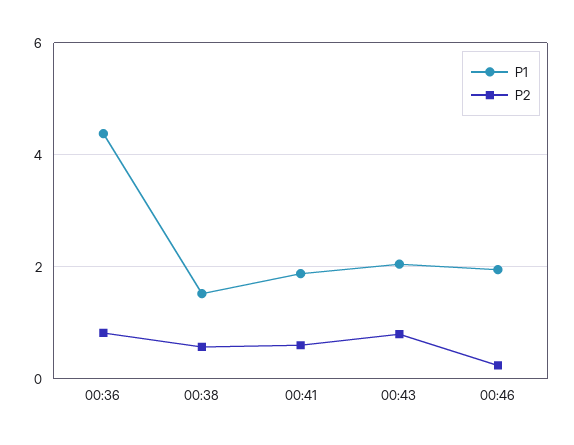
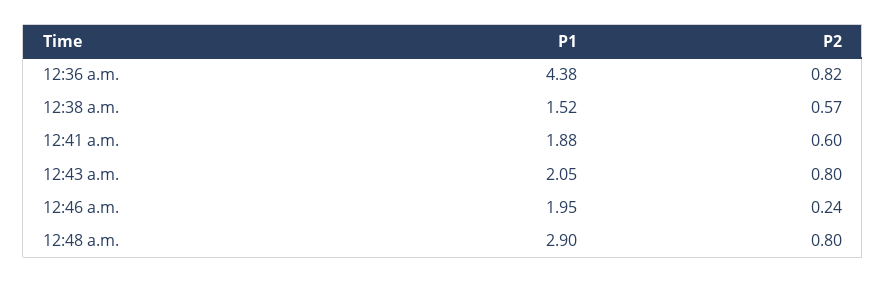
P1, 12:48 a.m.: none -> 2.9
P2, 12:48 a.m.: none -> 0.8

